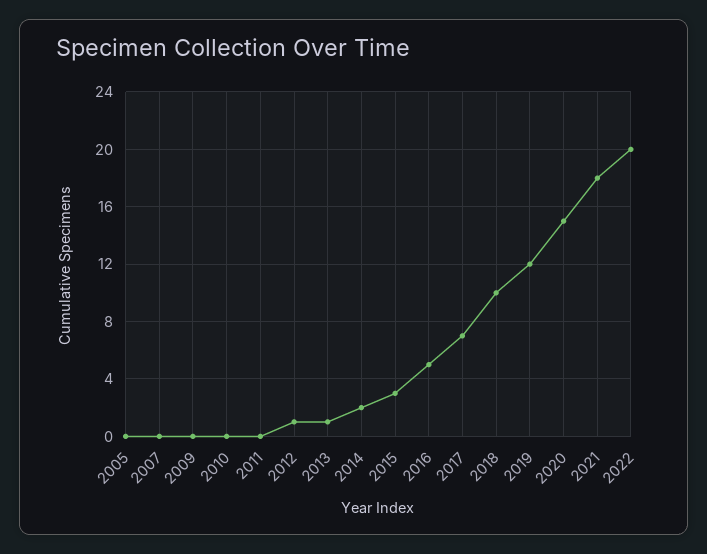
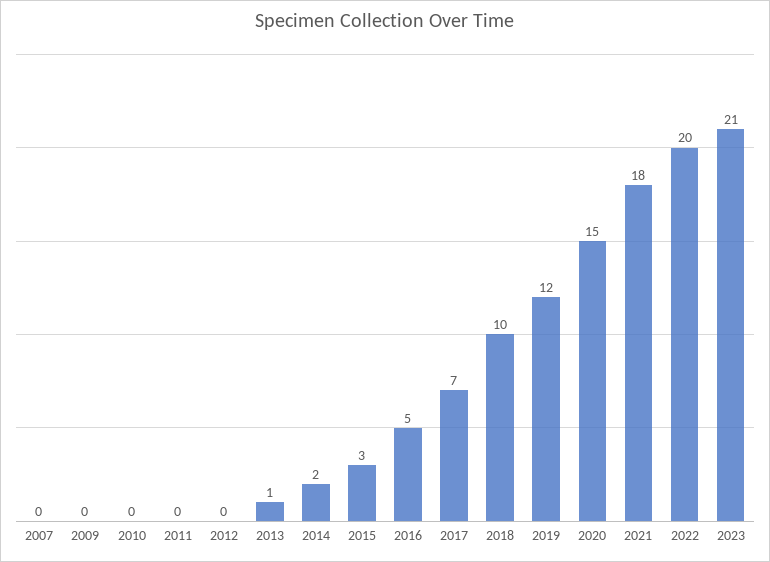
2005: 0 -> none
2012: 1 -> 0
2023: none -> 21

